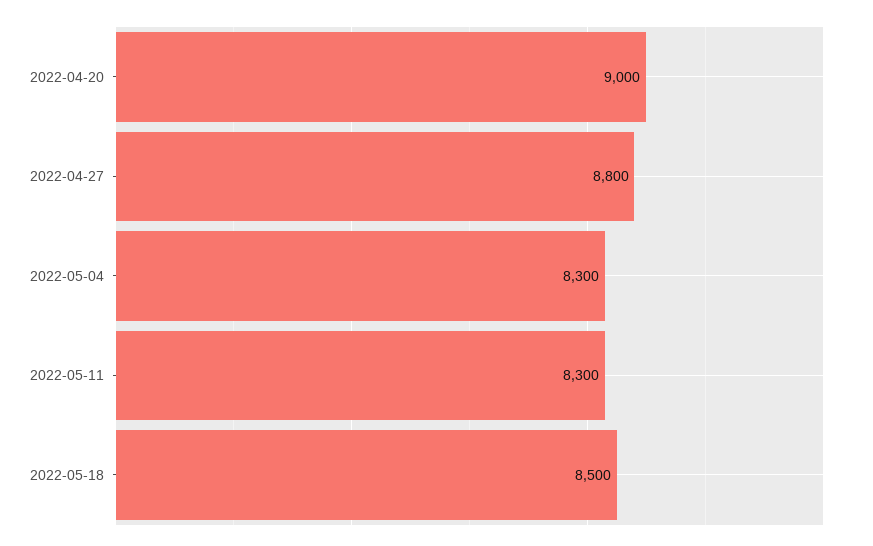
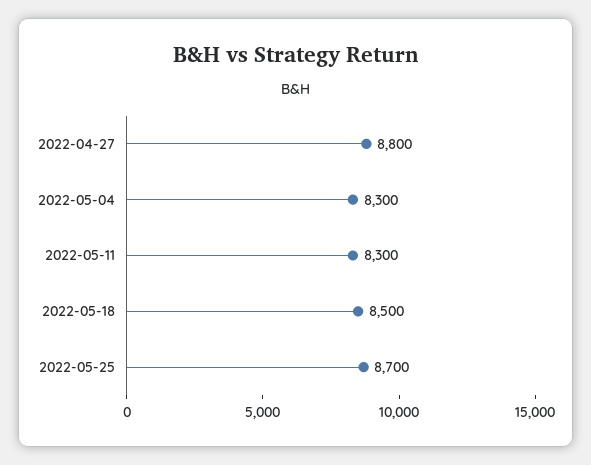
2022-04-20: 9000 -> none
2022-05-25: none -> 8700

